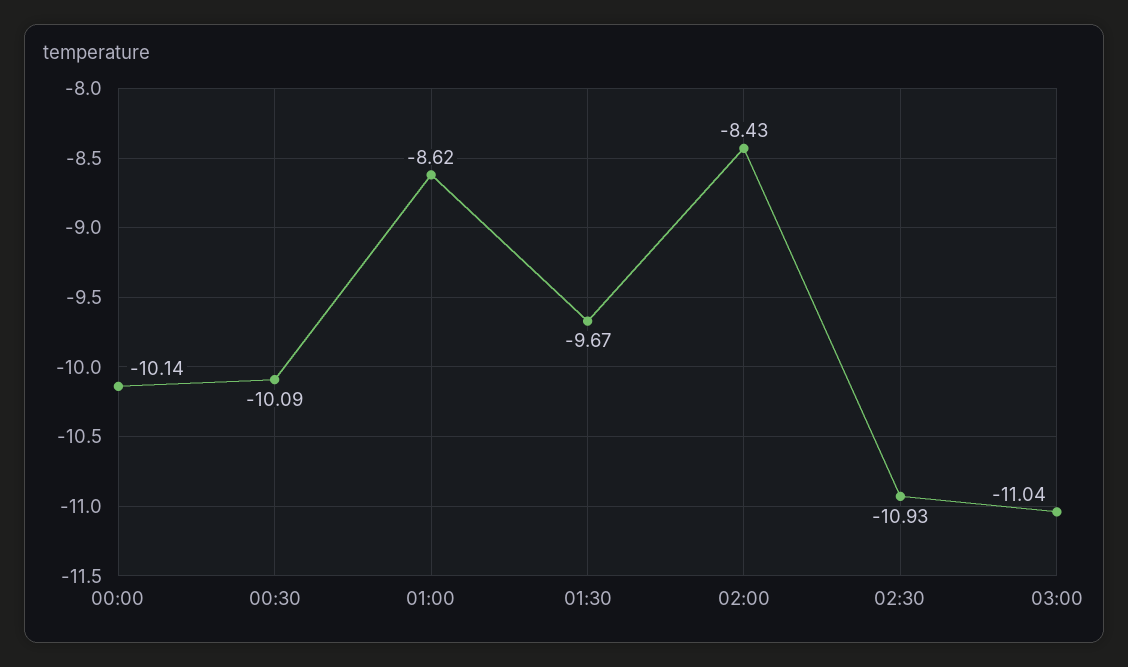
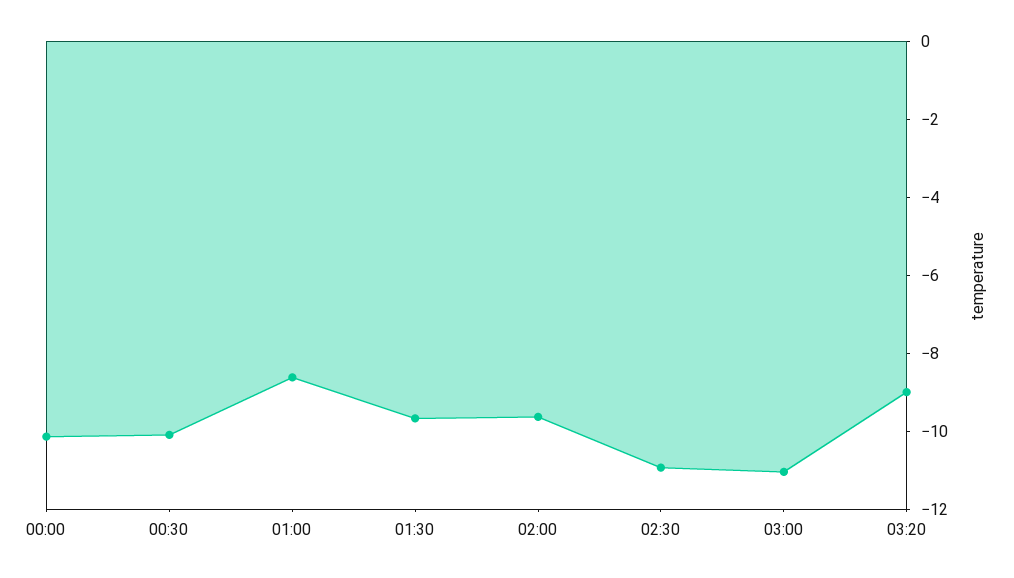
02:00: -8.43 -> -9.5
03:20: none -> -9

